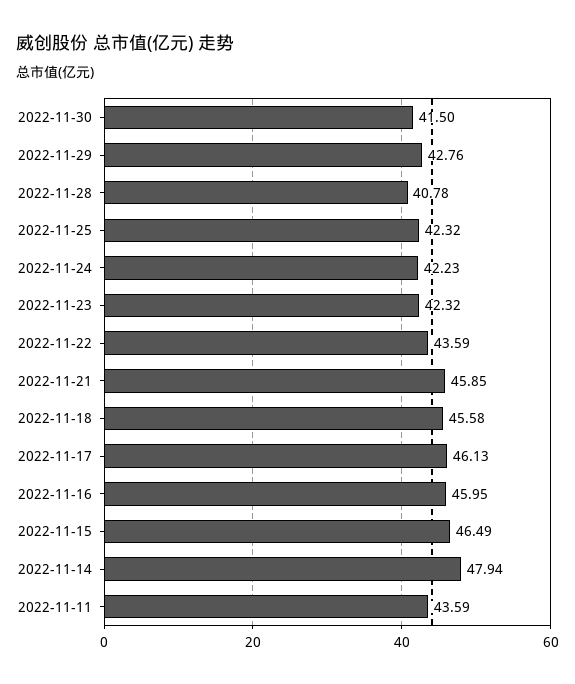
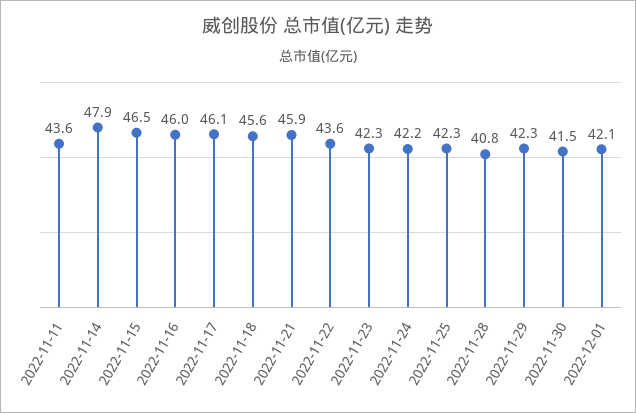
2022-11-29: 42.76 -> 42.3
2022-12-01: none -> 42.1

